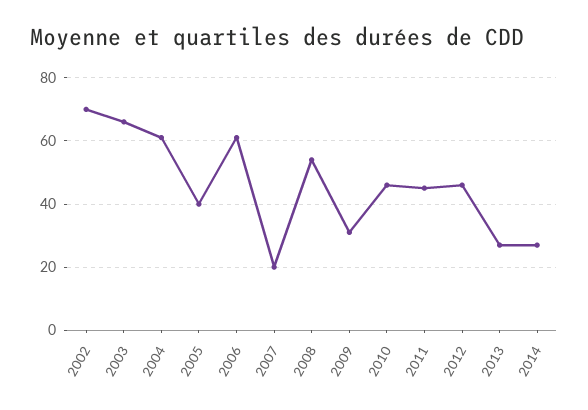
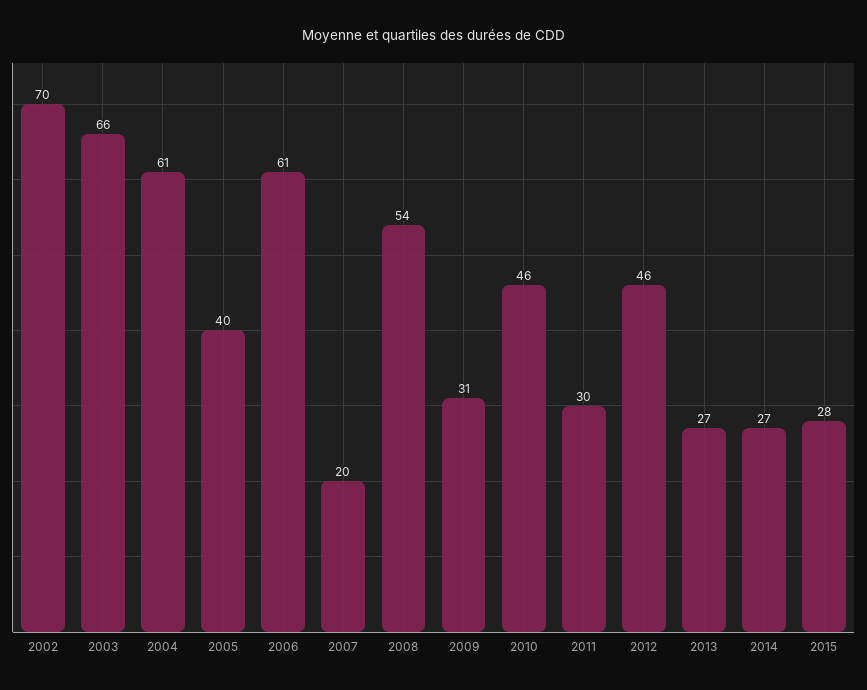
2011: 45 -> 30
2015: none -> 28

